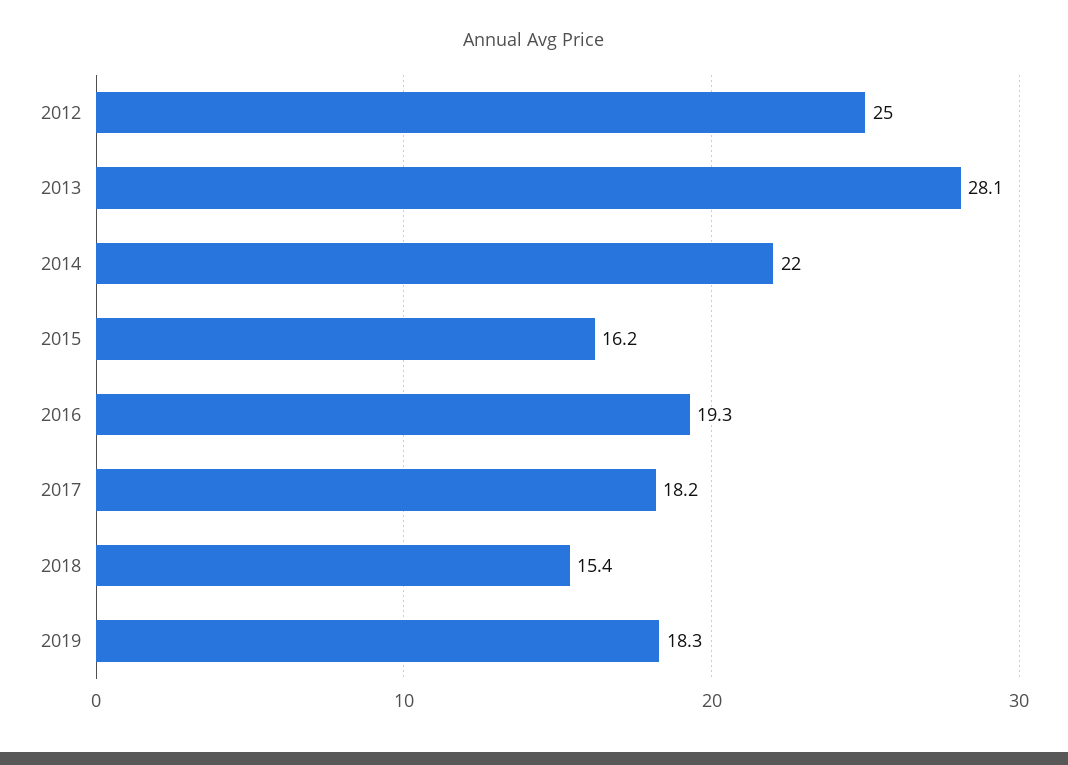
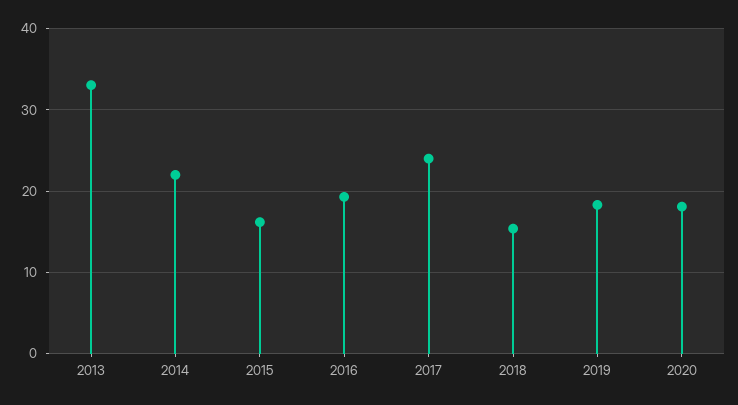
2012: 25 -> none
2013: 28.1 -> 33
2017: 18.2 -> 24
2020: none -> 18

